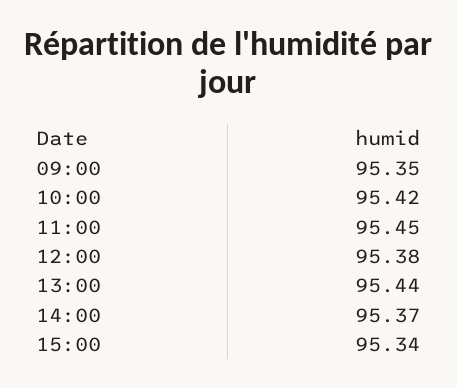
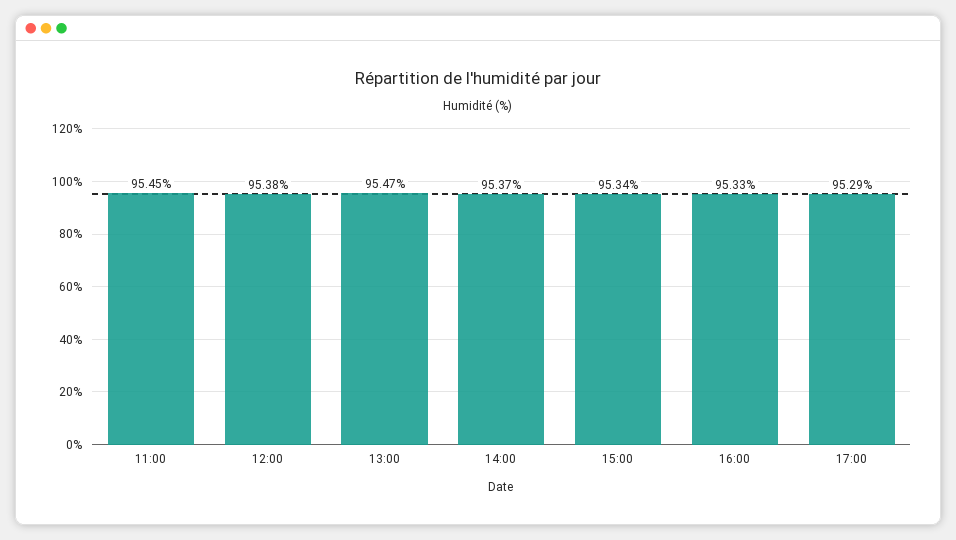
09:00: 95.35 -> none
10:00: 95.42 -> none
13:00: 95.44 -> 95.47
16:00: none -> 95.33
17:00: none -> 95.29

